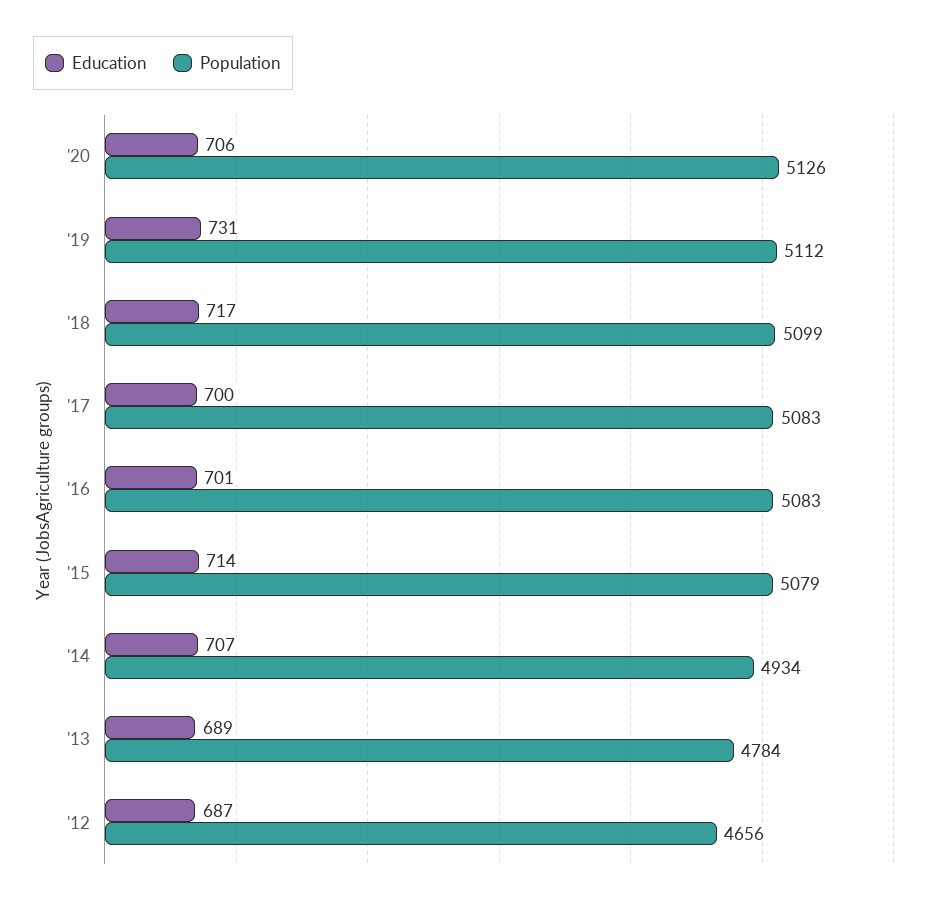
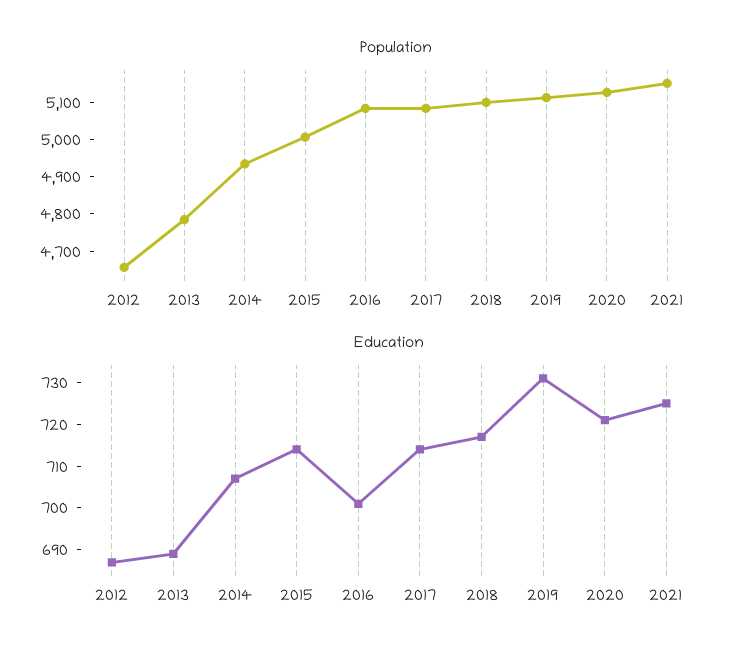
Education, '20: 706 -> 720
Education, '17: 700 -> 715
Population, '15: 5079 -> 5000
Population, 2021: none -> 5150
Education, 2021: none -> 725

